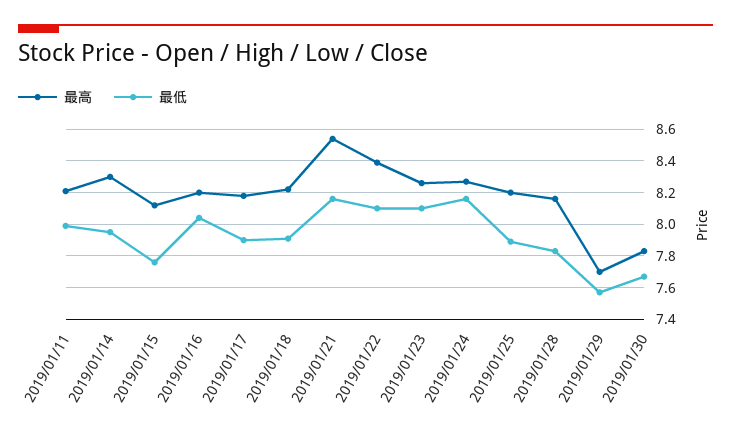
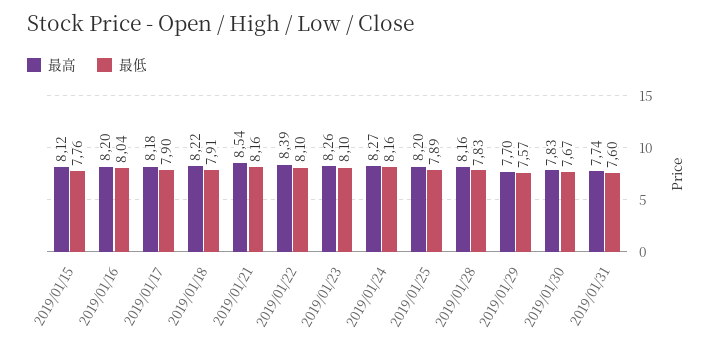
最高, 2019/01/11: 8.2 -> none
最低, 2019/01/11: 8 -> none
最高, 2019/01/14: 8.3 -> none
最低, 2019/01/14: 7.95 -> none
最高, 2019/01/31: none -> 7.74
最低, 2019/01/31: none -> 7.6

